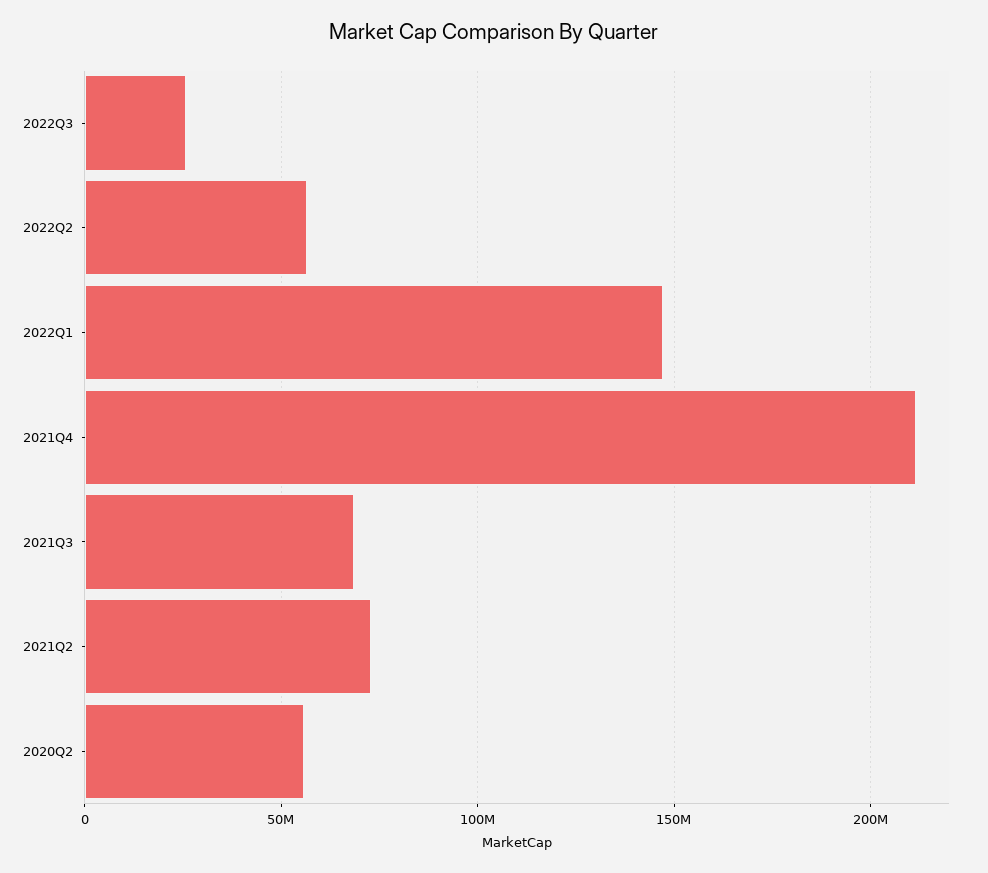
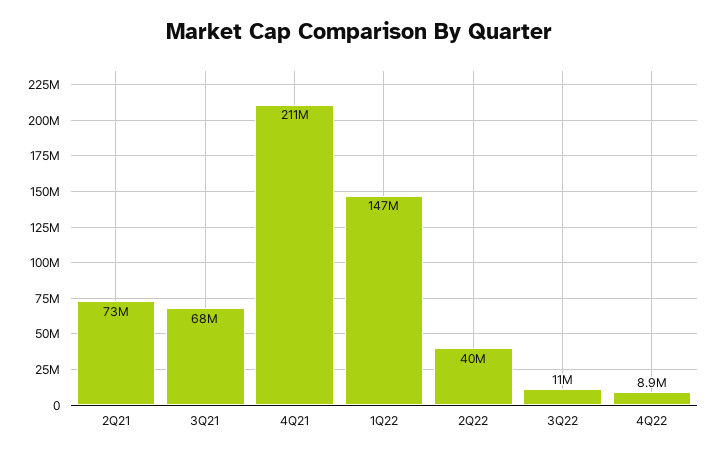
2022Q3: 25000000 -> 11000000
2022Q2: 55000000 -> 40000000
2020Q2: 55000000 -> none
4Q22: none -> 8900000

